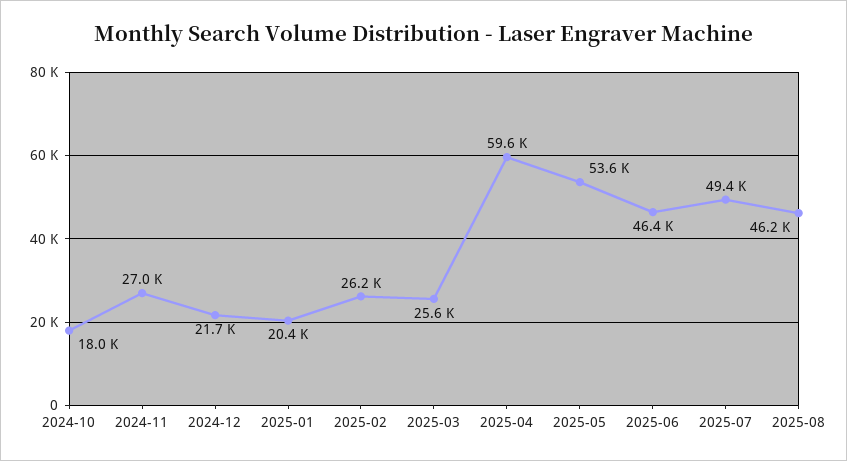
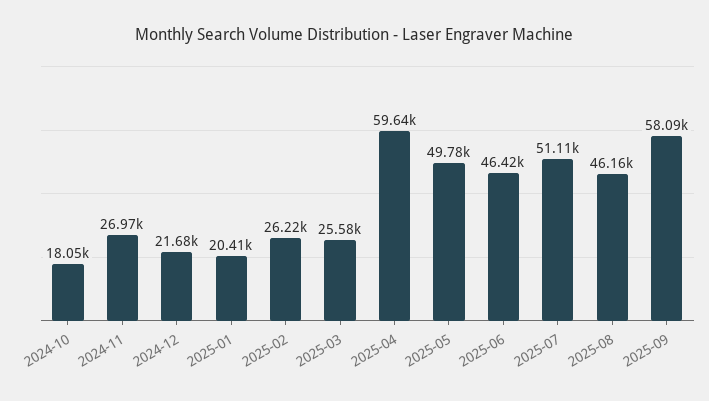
2025-05: 53600 -> 49780
2025-07: 49400 -> 51110
2025-09: none -> 58090

